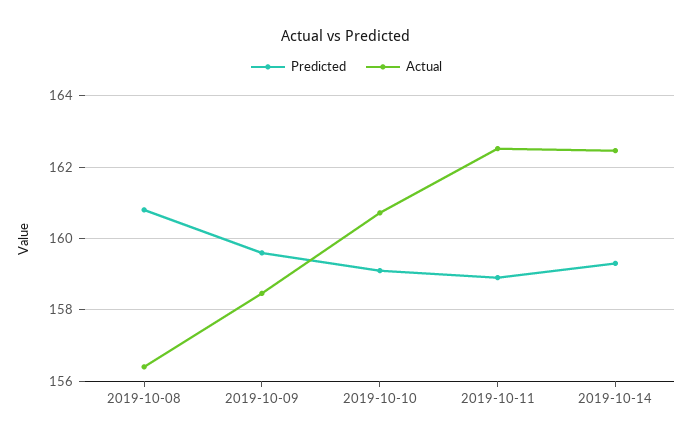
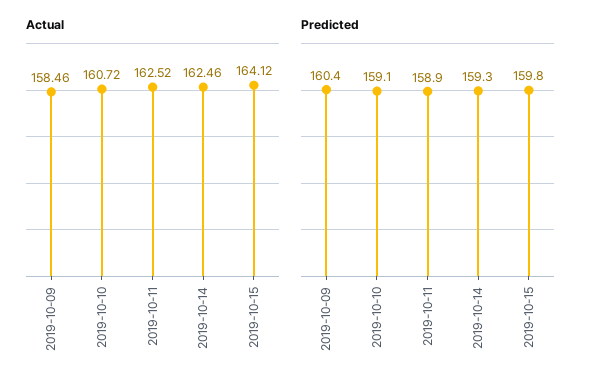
Predicted, 2019-10-08: 160.8 -> none
Actual, 2019-10-08: 156.4 -> none
Predicted, 2019-10-09: 159.6 -> 160.4
Actual, 2019-10-15: none -> 164.12
Predicted, 2019-10-15: none -> 159.8

